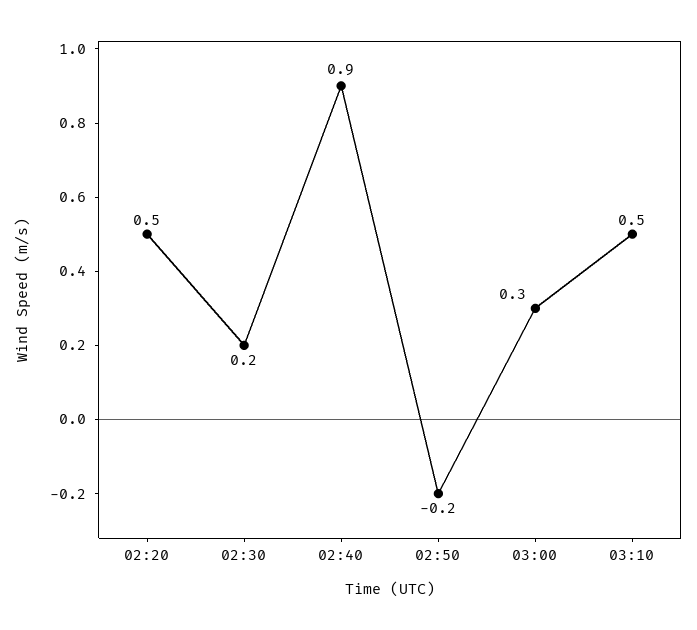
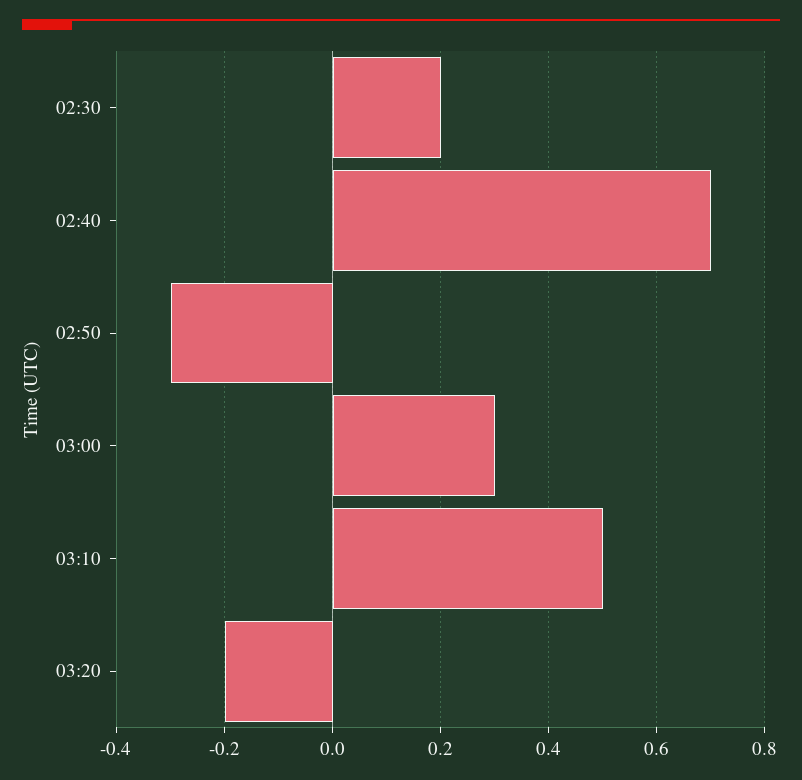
02:20: 0.5 -> none
02:40: 0.9 -> 0.7
02:50: -0.2 -> -0.3
03:20: none -> -0.2

